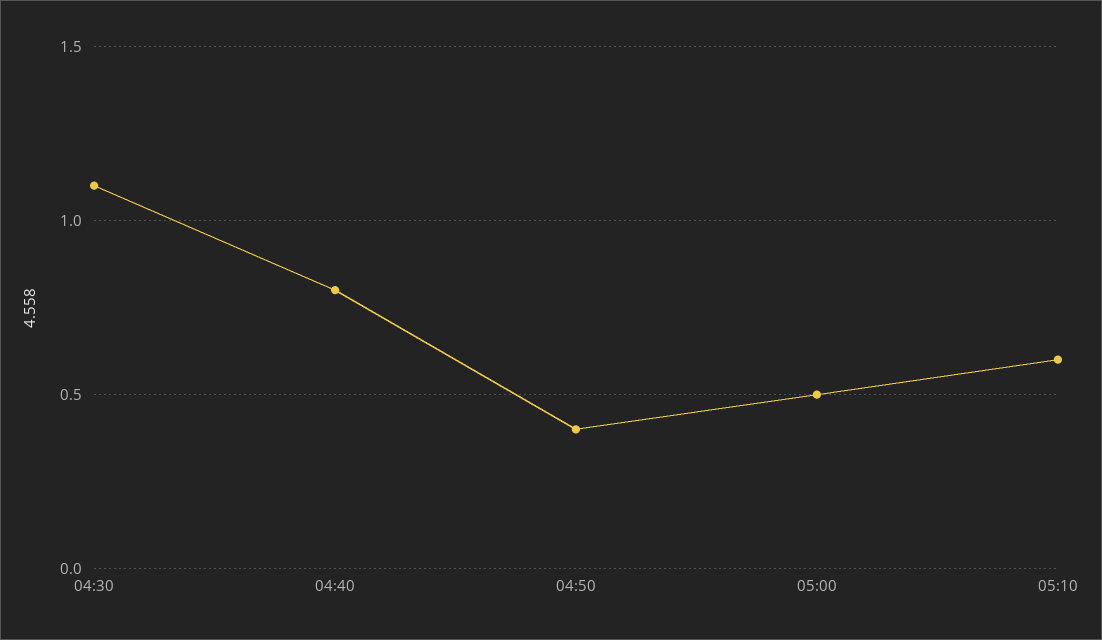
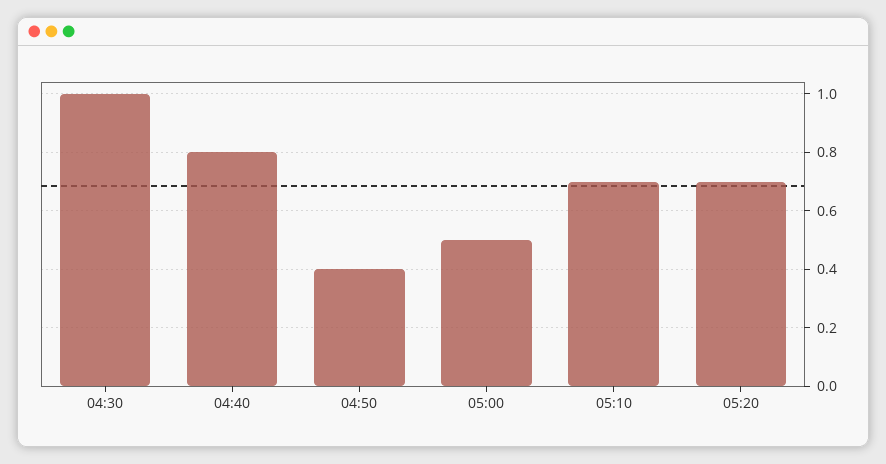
04:30: 1.1 -> 1
05:10: 0.6 -> 0.7
05:20: none -> 0.7

